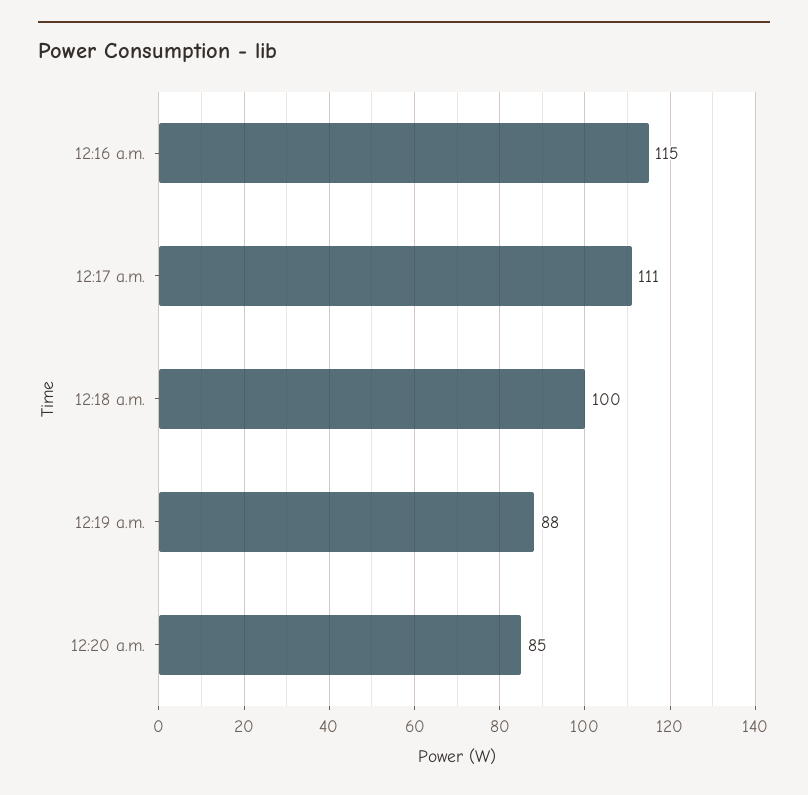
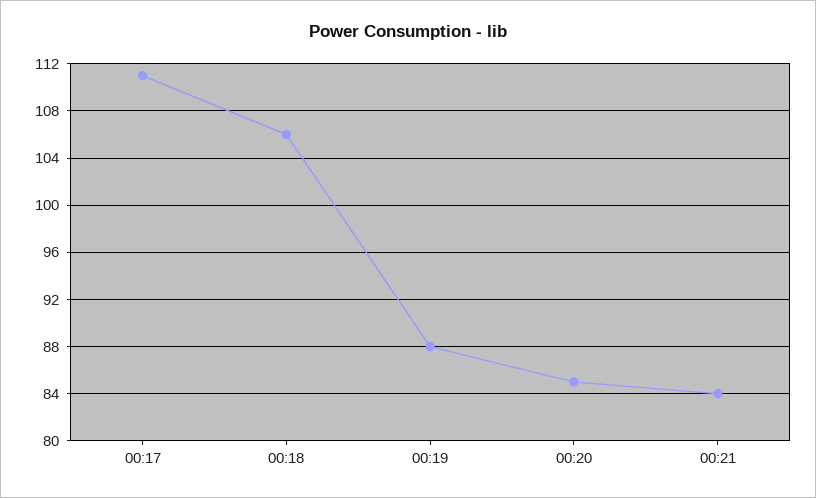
12:16 a.m.: 115 -> none
12:18 a.m.: 100 -> 106
00:21: none -> 84

